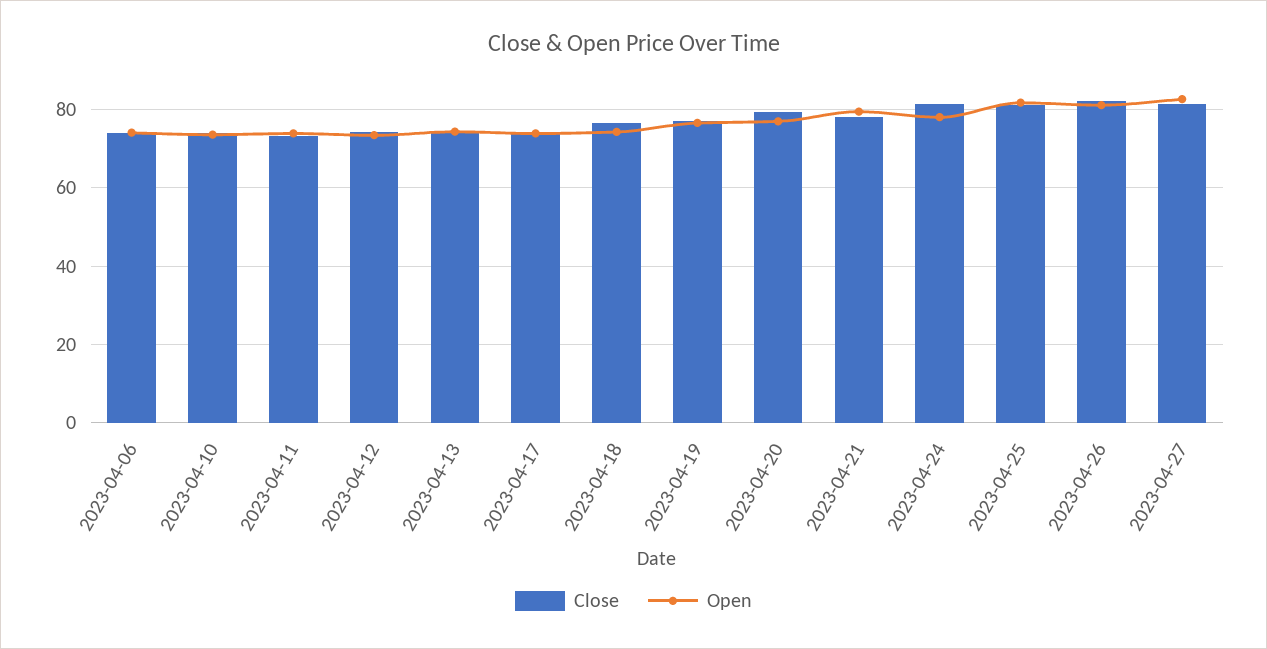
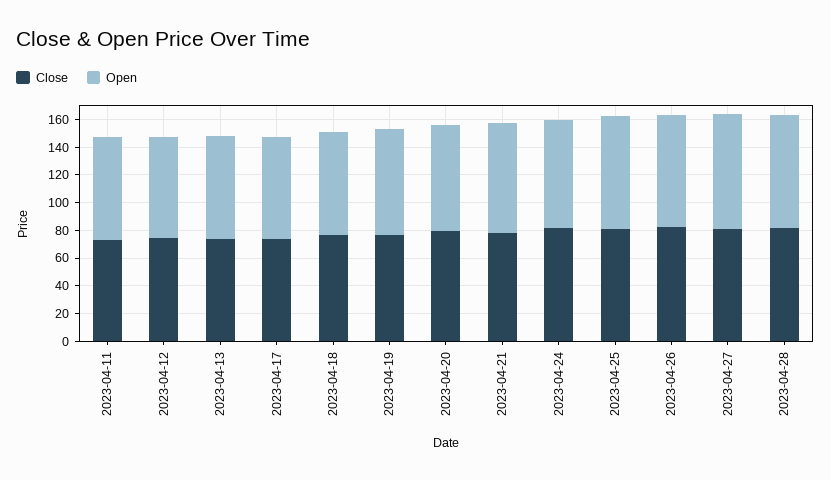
Close, 2023-04-06: 74 -> none
Open, 2023-04-06: 74 -> none
Close, 2023-04-10: 74 -> none
Open, 2023-04-10: 74 -> none
Close, 2023-04-28: none -> 80
Open, 2023-04-28: none -> 80

